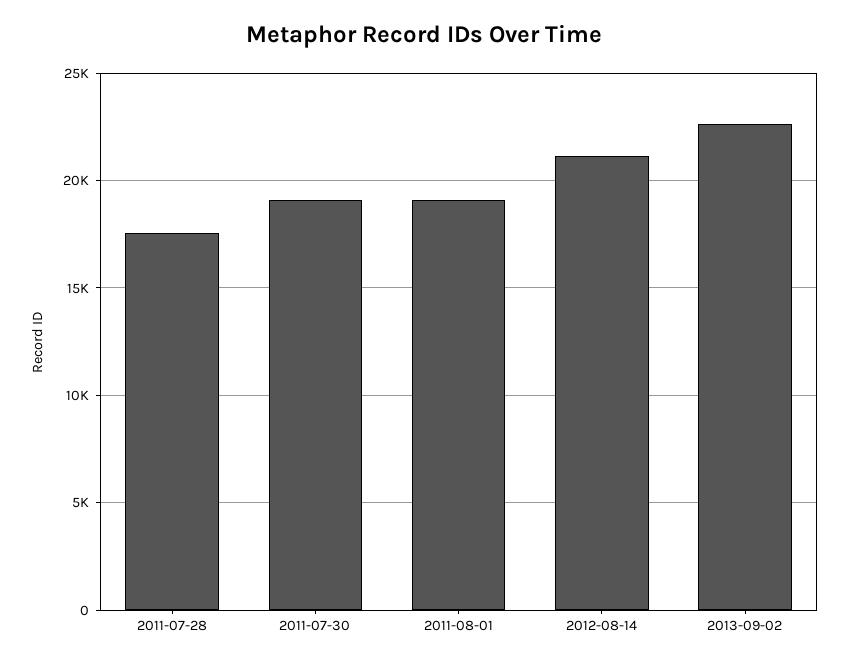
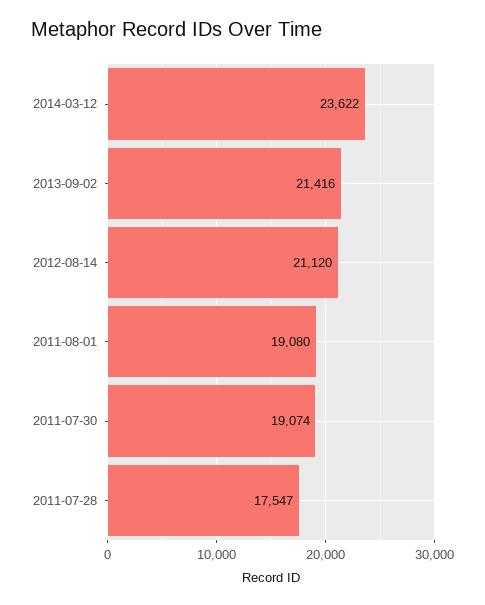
2013-09-02: 22500 -> 21416
2014-03-12: none -> 23622

